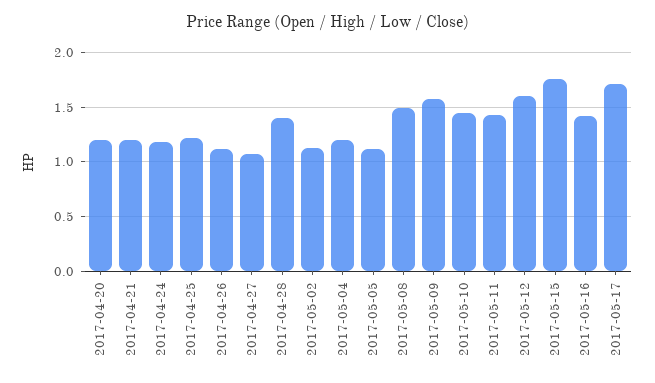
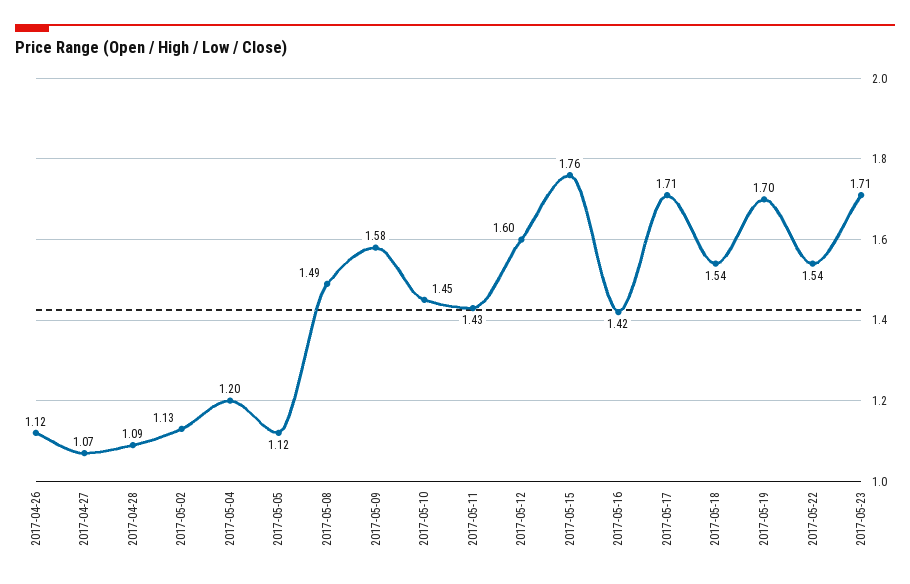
2017-04-20: 1.2 -> none
2017-04-21: 1.2 -> none
2017-04-24: 1.2 -> none
2017-04-25: 1.2 -> none
2017-04-28: 1.4 -> 1.09
2017-05-18: none -> 1.54
2017-05-19: none -> 1.7
2017-05-22: none -> 1.54
2017-05-23: none -> 1.71

